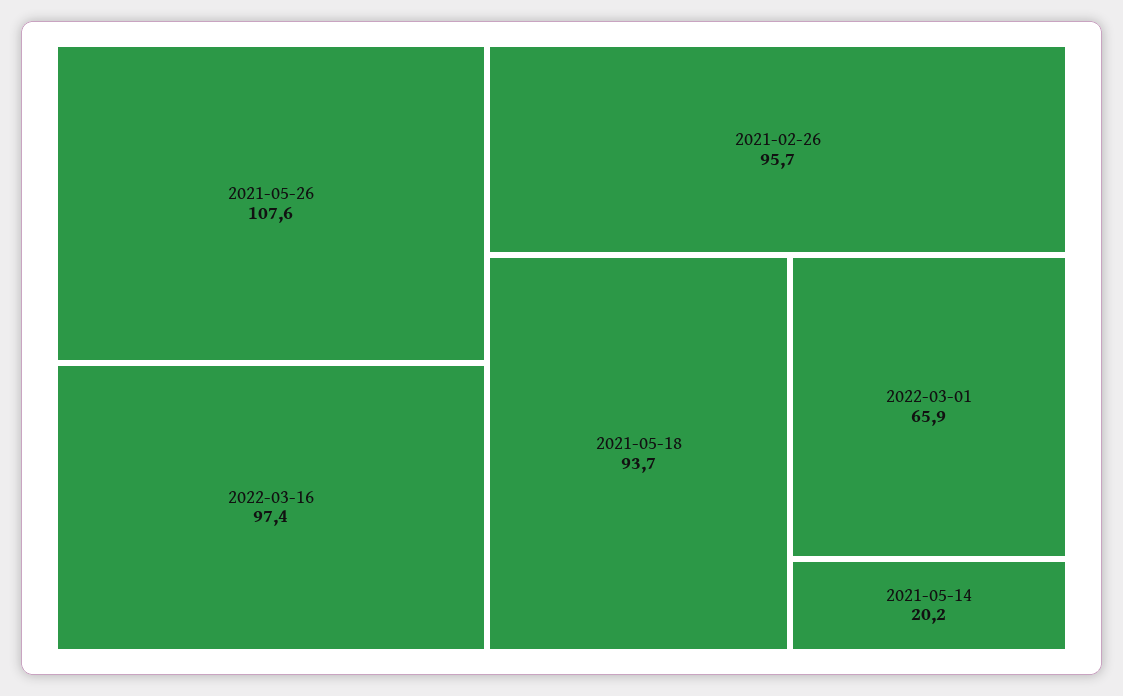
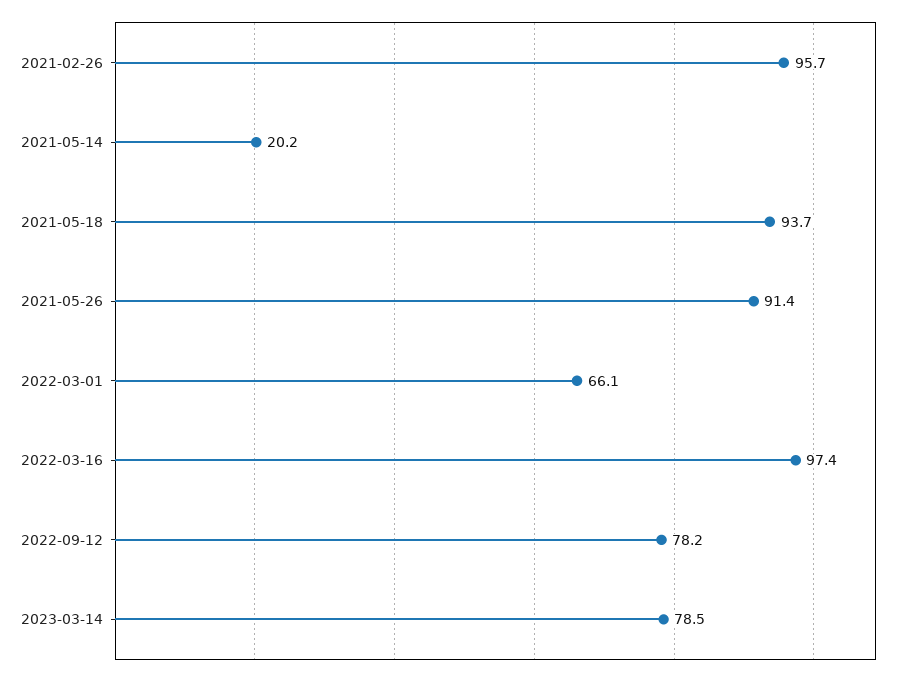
2021-05-26: 107.6 -> 91.4
2022-03-01: 65.9 -> 66.1
2022-09-12: none -> 78.2
2023-03-14: none -> 78.5

